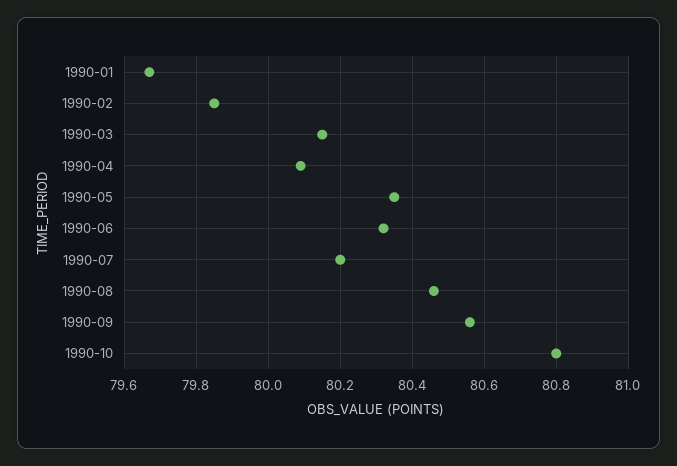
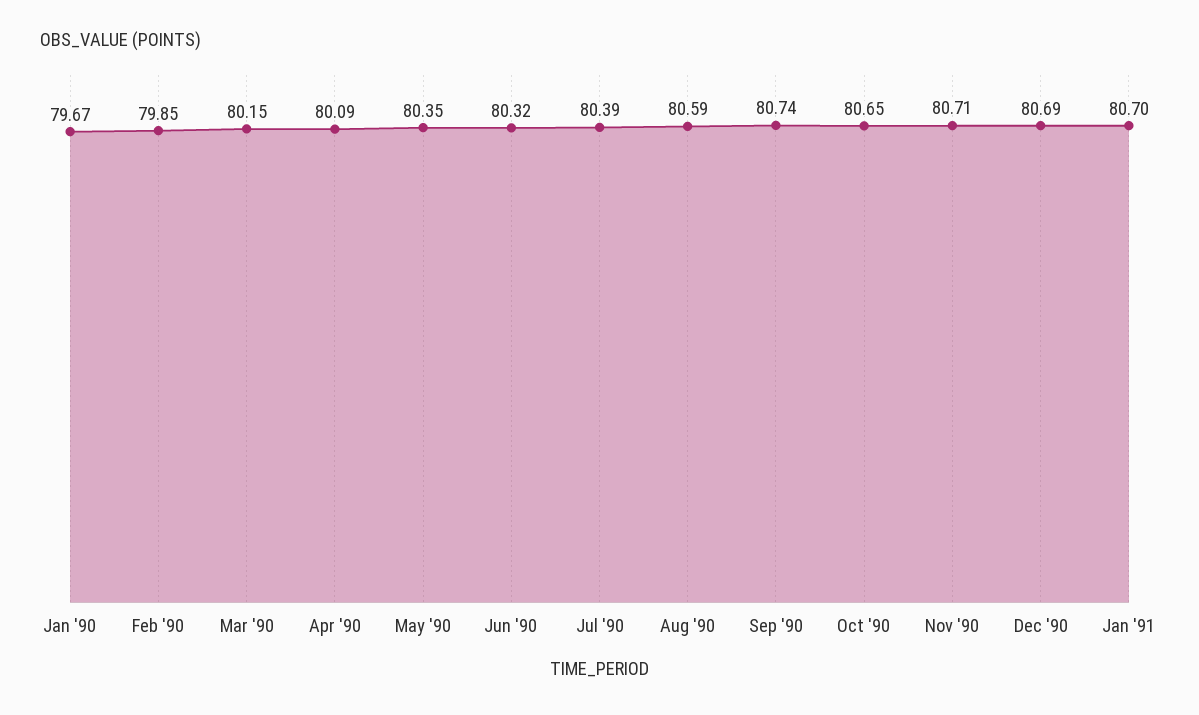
1990-07: 80.2 -> 80.39
1990-08: 80.45 -> 80.59
1990-09: 80.55 -> 80.74
1990-10: 80.8 -> 80.65
Nov '90: none -> 80.71
Dec '90: none -> 80.69
Jan '91: none -> 80.7

